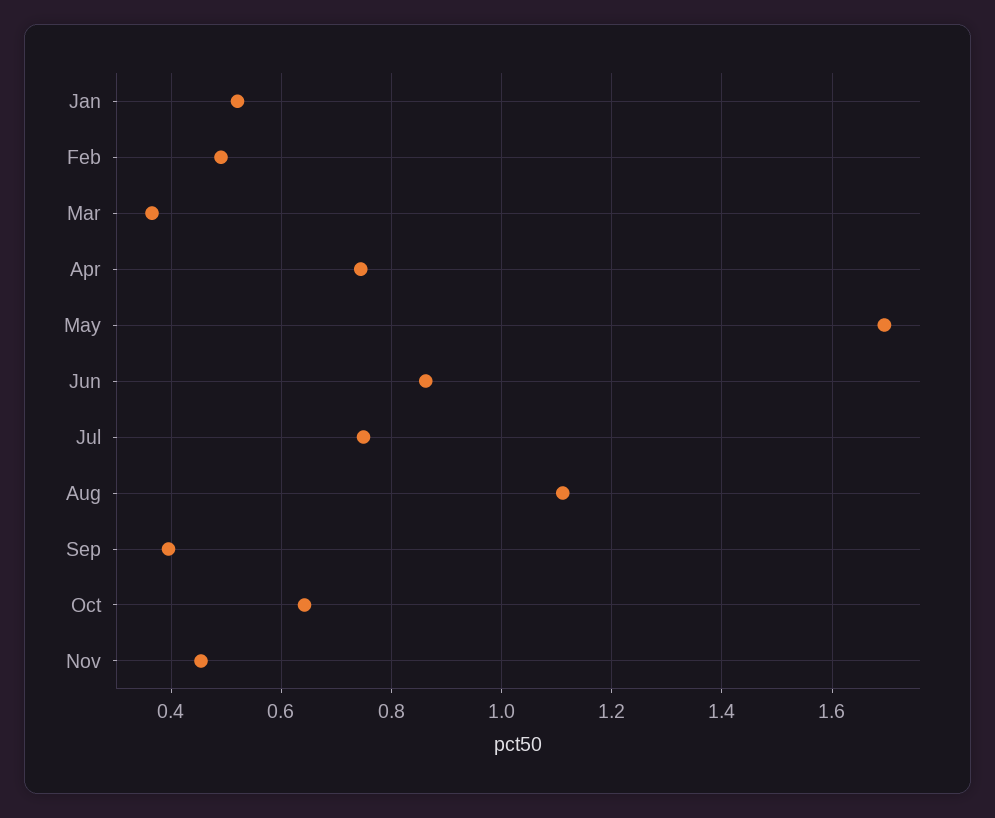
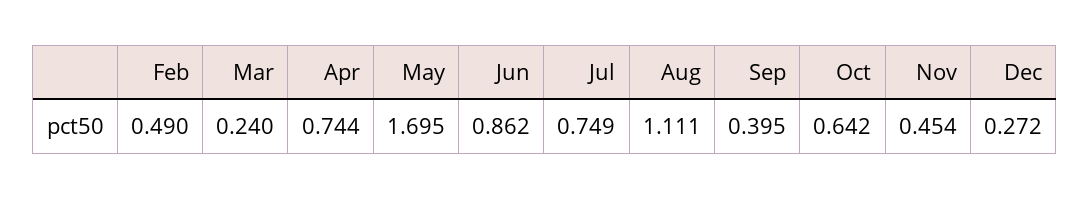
Jan: 0.52 -> none
Mar: 0.36 -> 0.24
Dec: none -> 0.272

